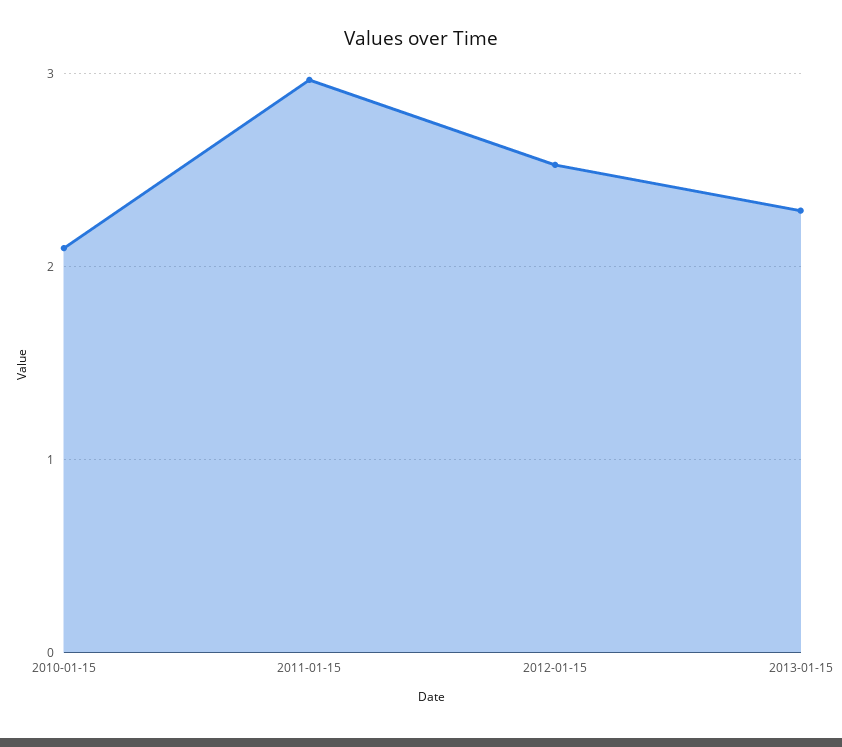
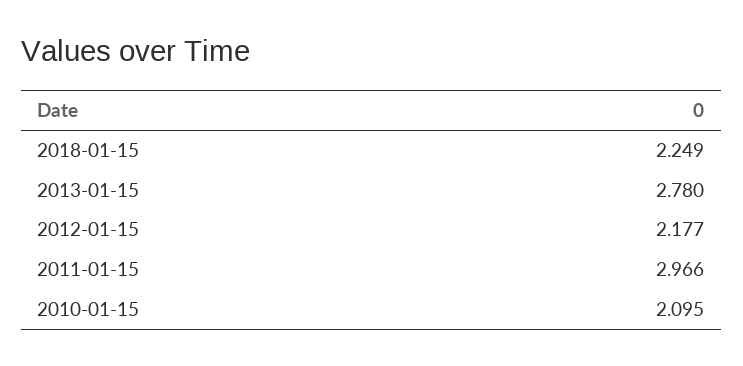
2012-01-15: 2.5 -> 2.177
2013-01-15: 2.3 -> 2.78
2018-01-15: none -> 2.249

